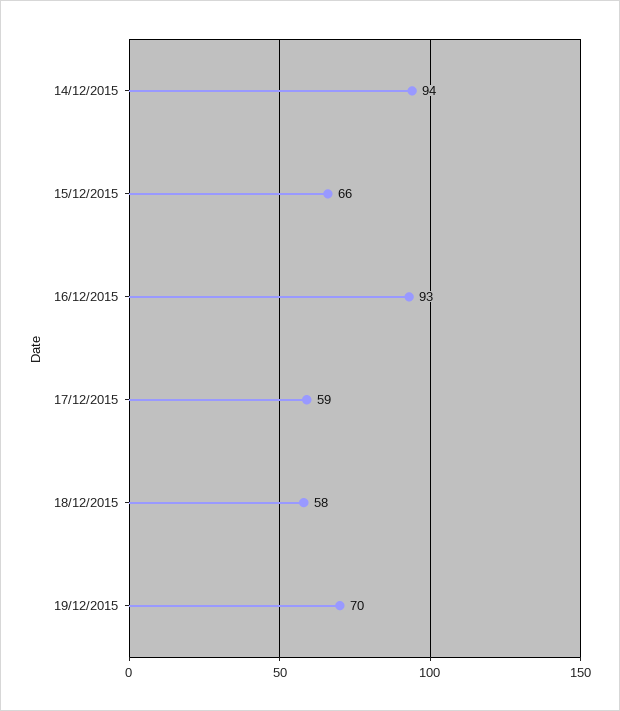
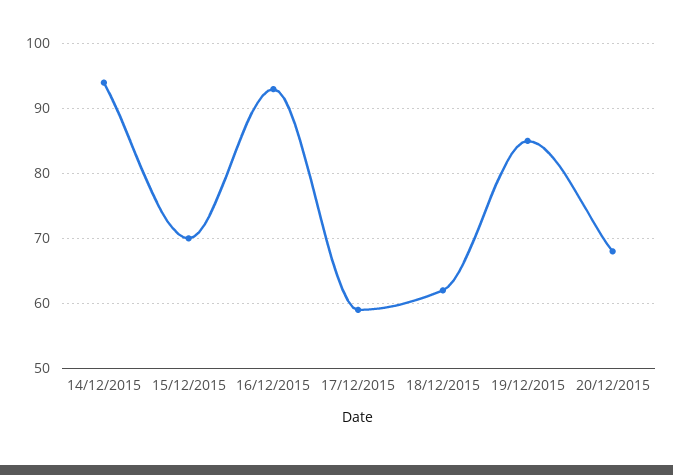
15/12/2015: 66 -> 70
18/12/2015: 58 -> 62
19/12/2015: 70 -> 85
20/12/2015: none -> 68

